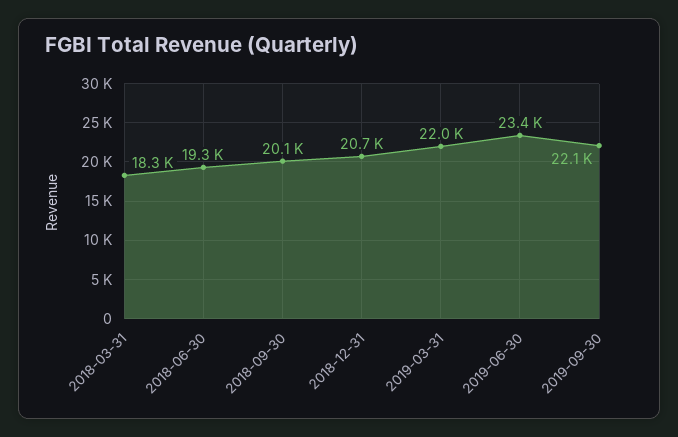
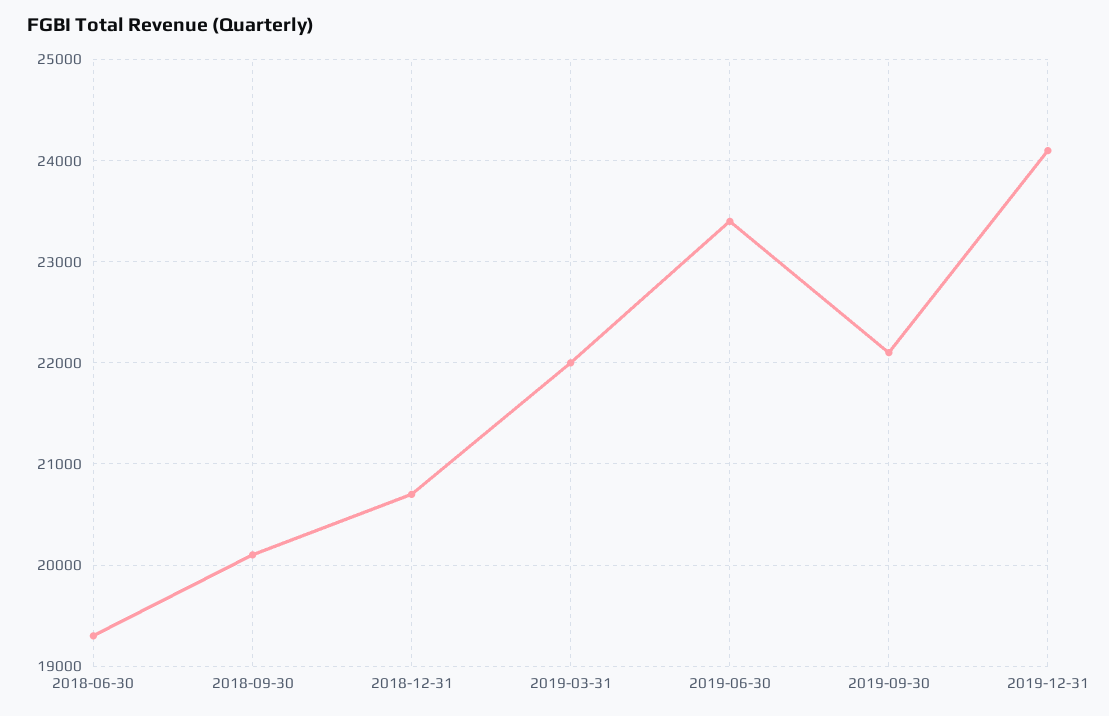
2018-03-31: 18300 -> none
2019-12-31: none -> 24100

